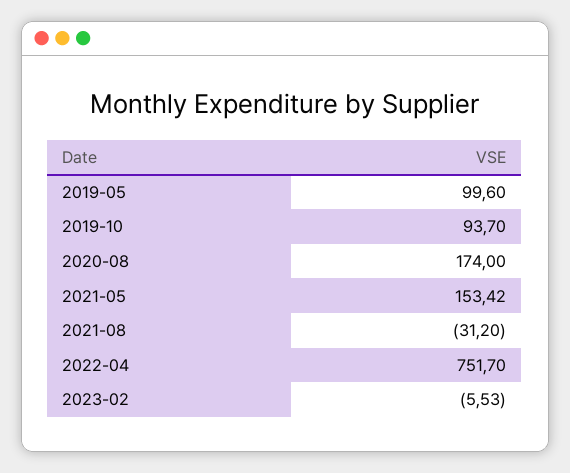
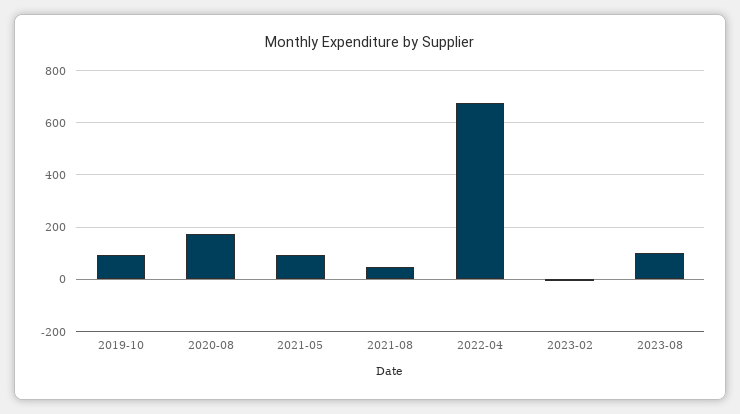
2019-05: 99.6 -> none
2021-05: 153.42 -> 100
2021-08: -31.2 -> 50
2022-04: 751.7 -> 675
2023-08: none -> 100

